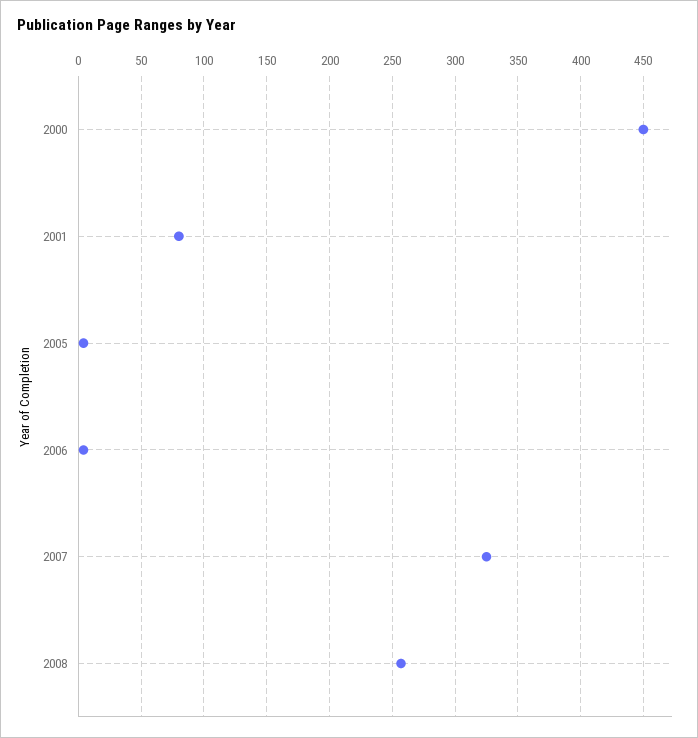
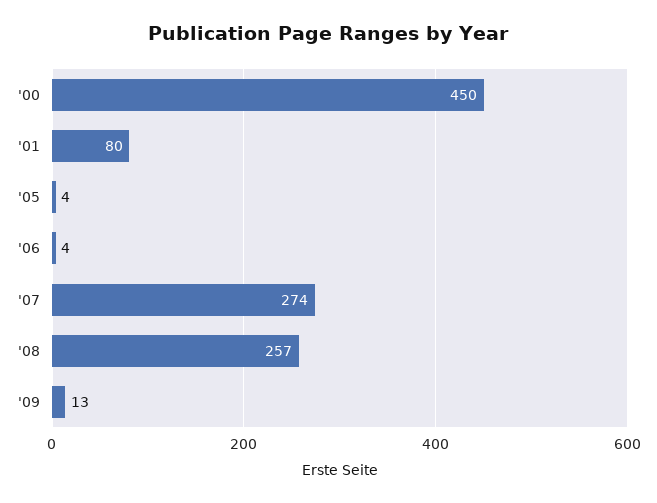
2007: 325 -> 274
'09: none -> 13

